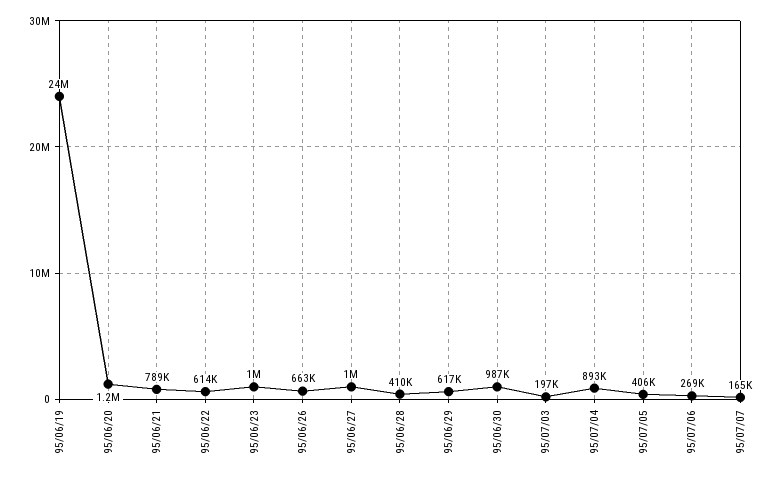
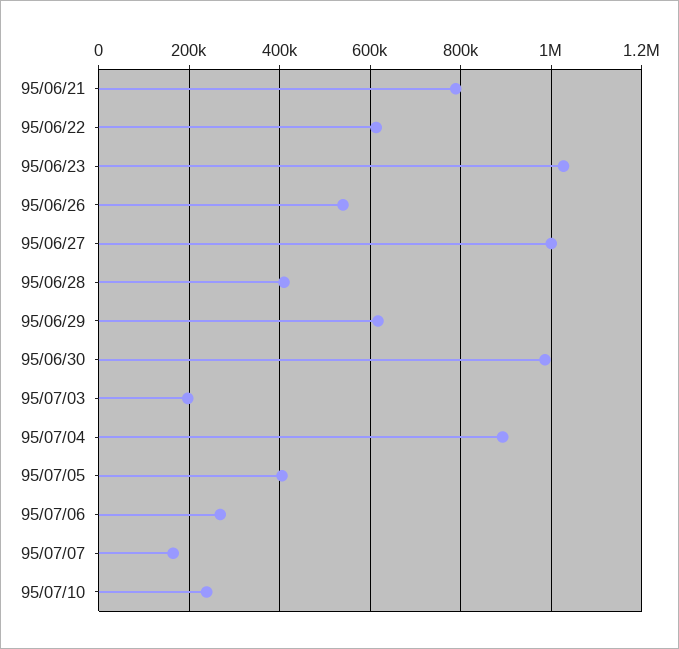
95/06/19: 24000000 -> none
95/06/20: 1200000 -> none
95/06/26: 663000 -> 540000
95/07/10: none -> 240000

